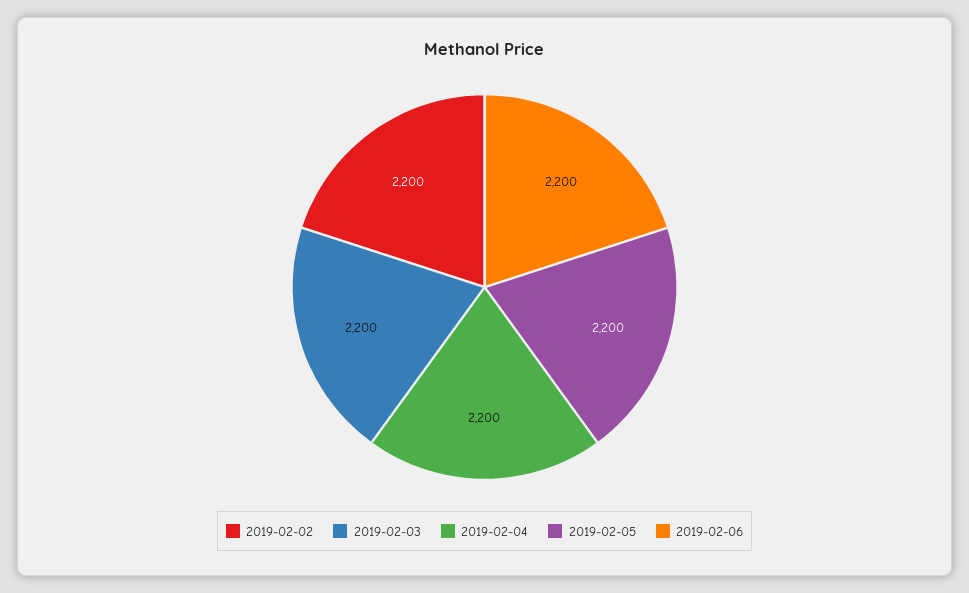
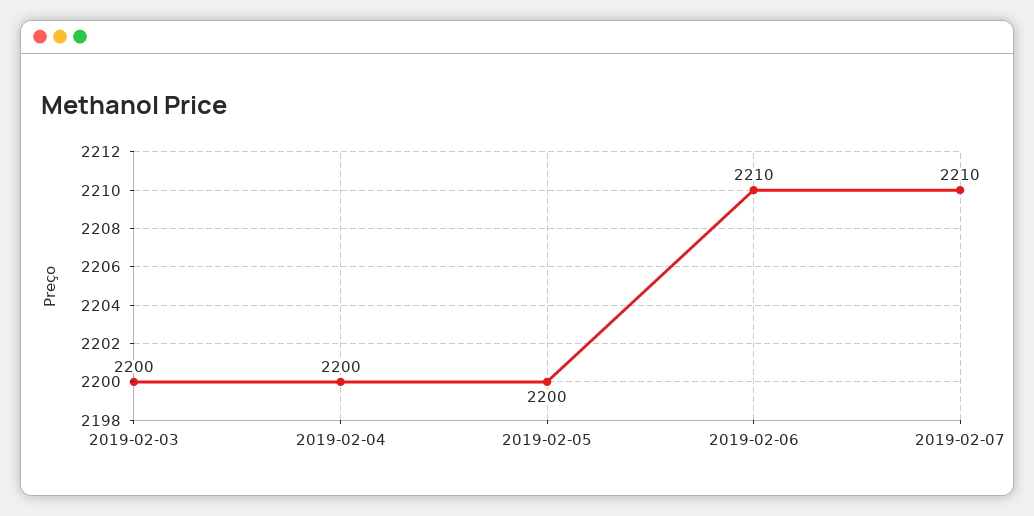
2019-02-02: 2200 -> none
2019-02-06: 2200 -> 2210
2019-02-07: none -> 2210

